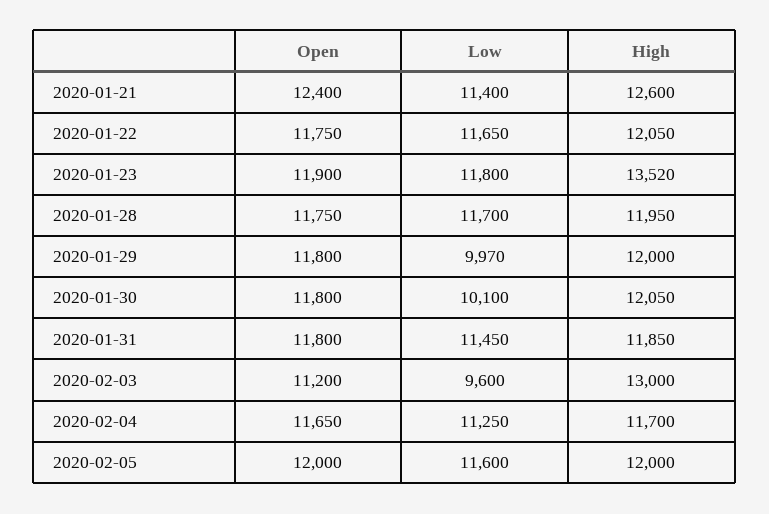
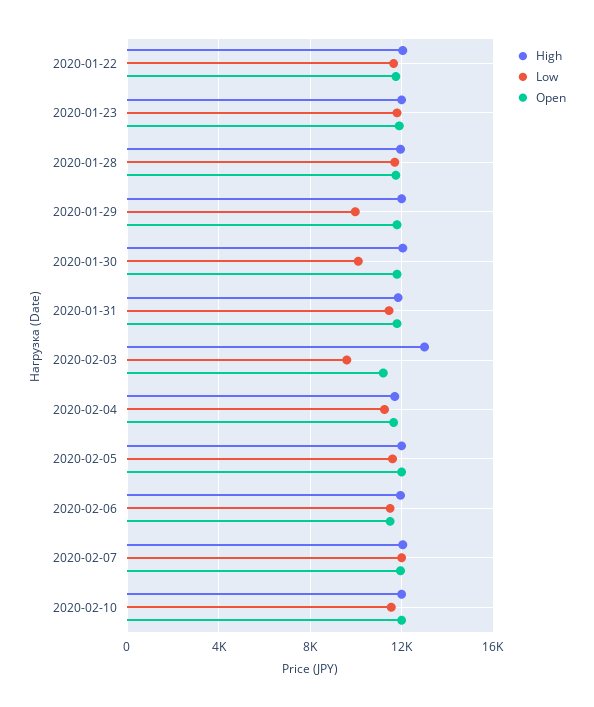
Open, 2020-01-21: 12400 -> none
Low, 2020-01-21: 11400 -> none
High, 2020-01-21: 12600 -> none
High, 2020-01-23: 13520 -> 12000
High, 2020-02-06: none -> 12000
Low, 2020-02-06: none -> 11500
Open, 2020-02-06: none -> 11500
High, 2020-02-07: none -> 12000
Low, 2020-02-07: none -> 12000
Open, 2020-02-07: none -> 12000
High, 2020-02-10: none -> 12000
Low, 2020-02-10: none -> 11500
Open, 2020-02-10: none -> 12000

